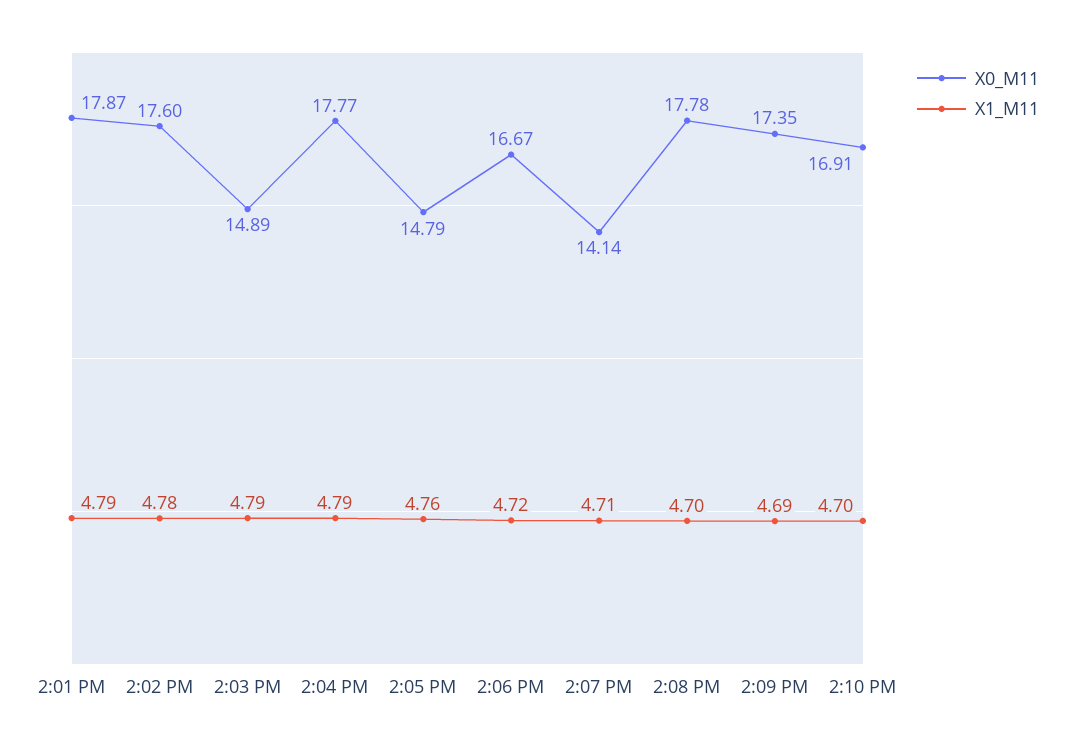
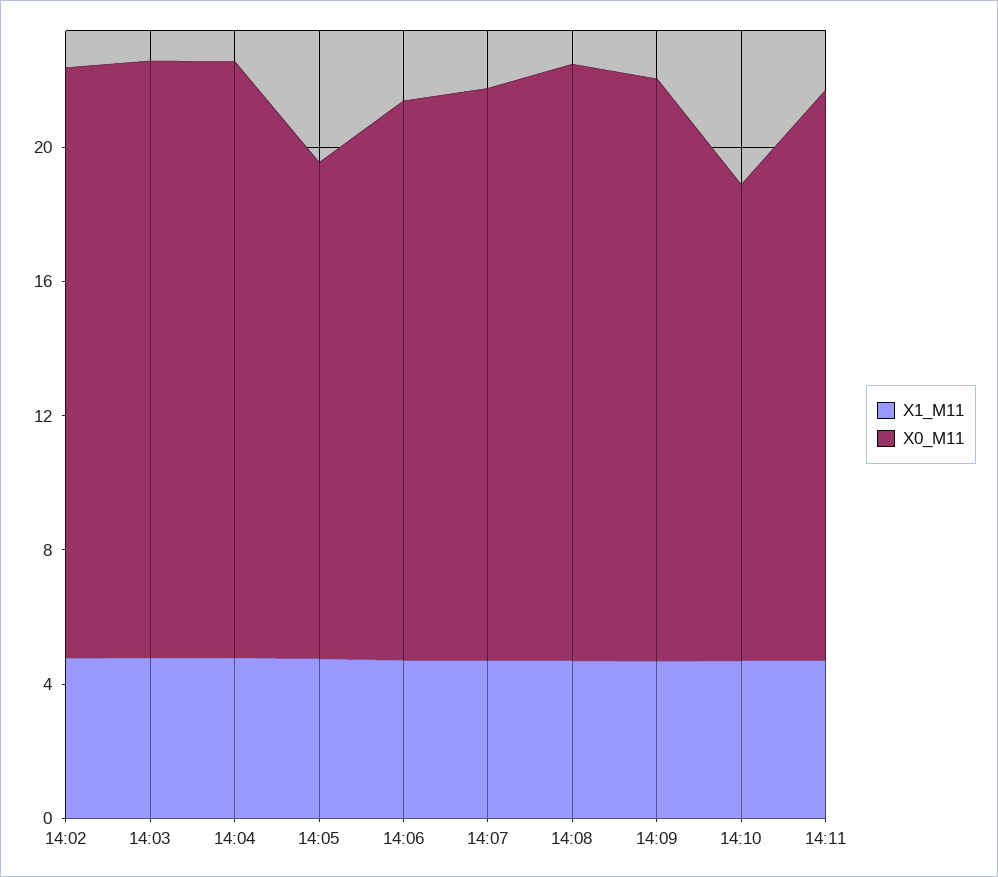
X0_M11, 2:01 PM: 17.87 -> none
X1_M11, 2:01 PM: 4.79 -> none
X0_M11, 2:03 PM: 14.89 -> 18
X0_M11, 2:07 PM: 14.14 -> 17
X0_M11, 2:10 PM: 16.91 -> 14
X1_M11, 14:11: none -> 5
X0_M11, 14:11: none -> 17

